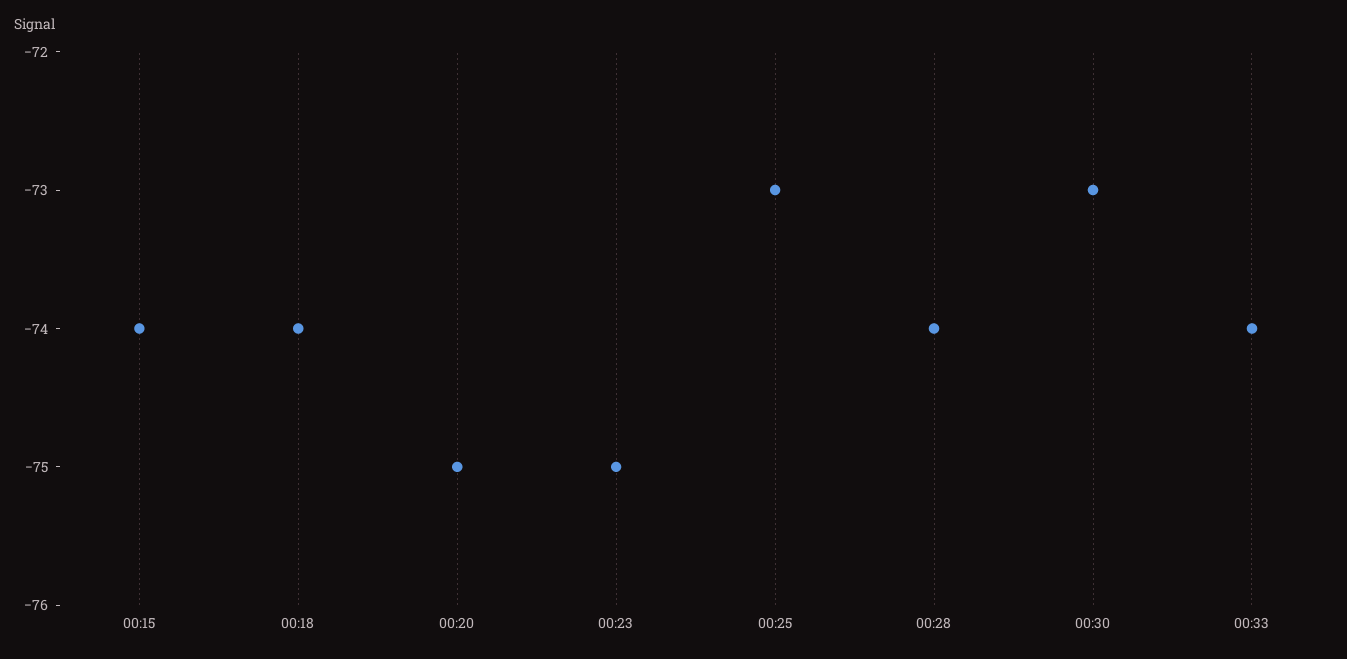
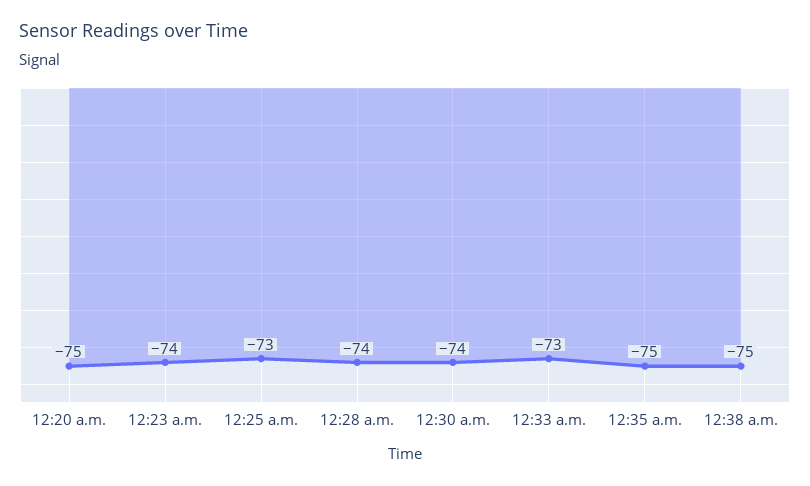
00:15: -74 -> none
00:18: -74 -> none
00:23: -75 -> -74
00:30: -73 -> -74
00:33: -74 -> -73
12:35 a.m.: none -> -75
12:38 a.m.: none -> -75

